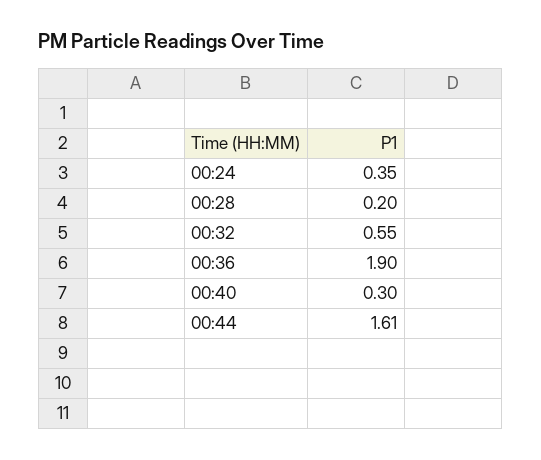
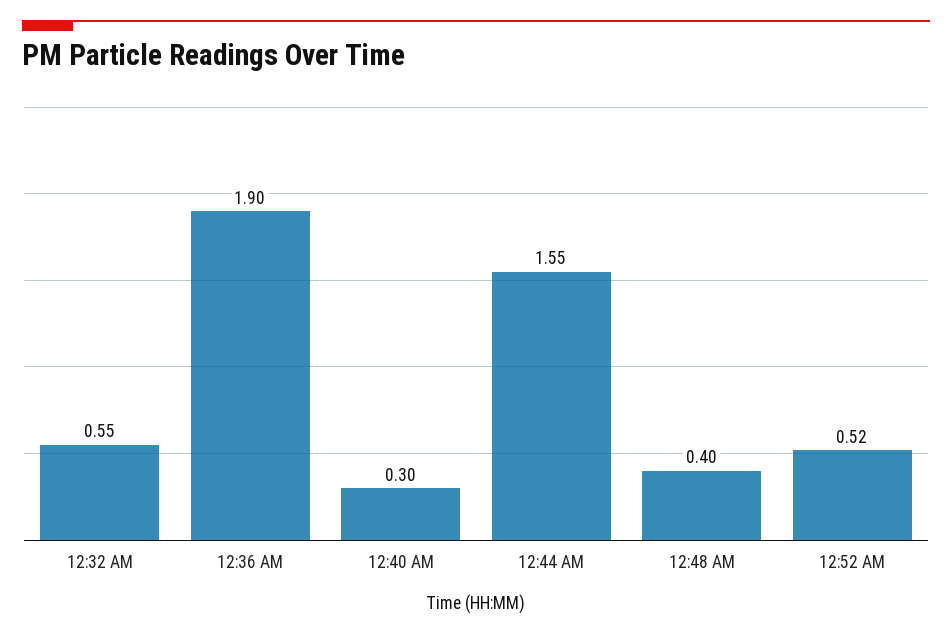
00:24: 0.35 -> none
00:28: 0.2 -> none
00:44: 1.61 -> 1.55
12:48 AM: none -> 0.4
12:52 AM: none -> 0.52

